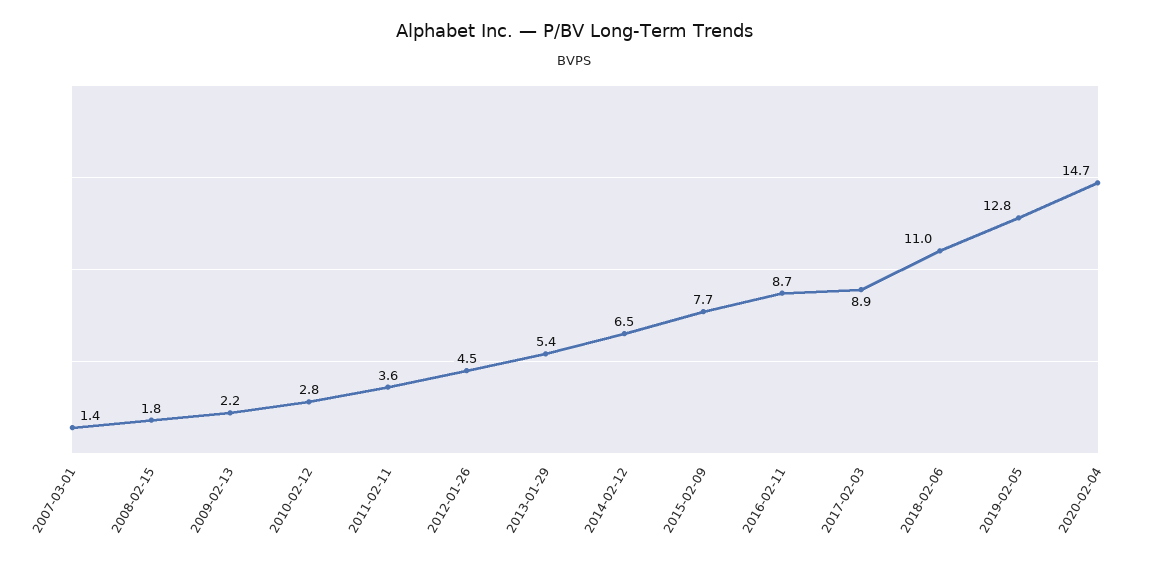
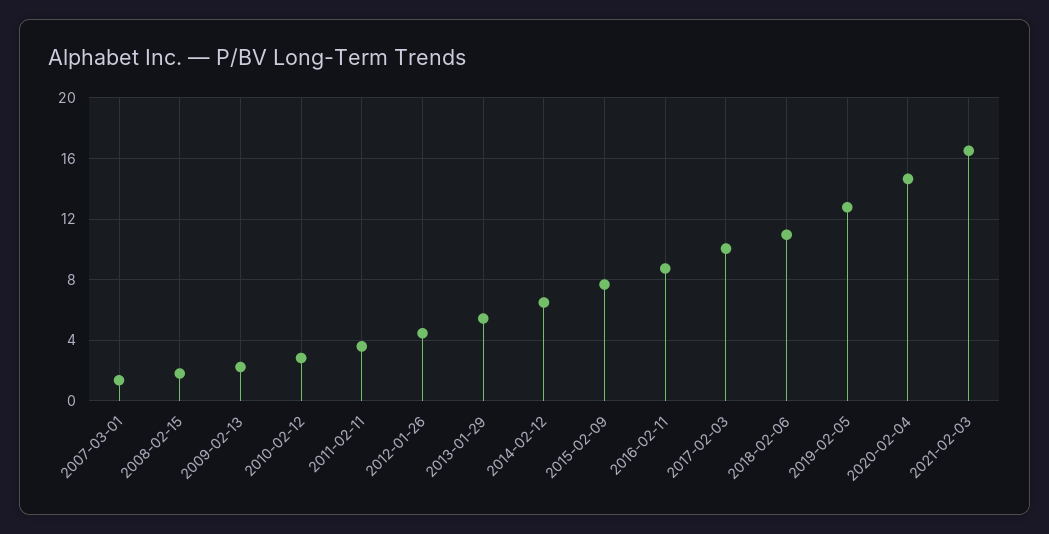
2017-02-03: 8.9 -> 10
2021-02-03: none -> 16.5

